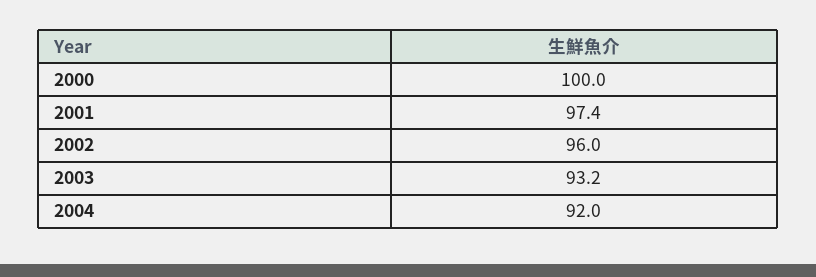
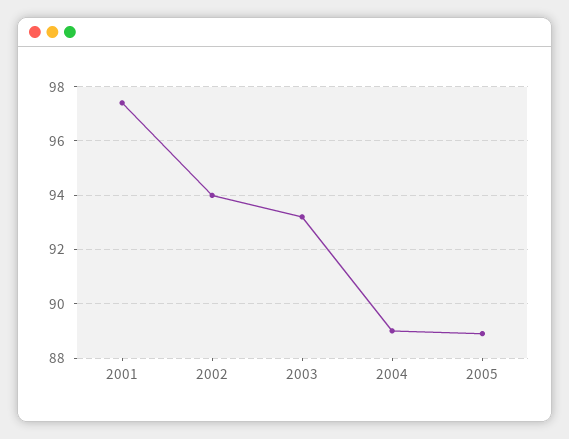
2000: 100 -> none
2002: 96 -> 94
2004: 92 -> 89
2005: none -> 89

